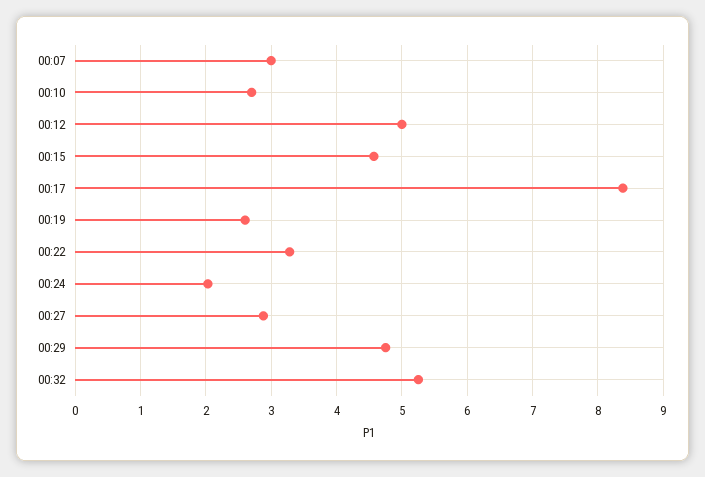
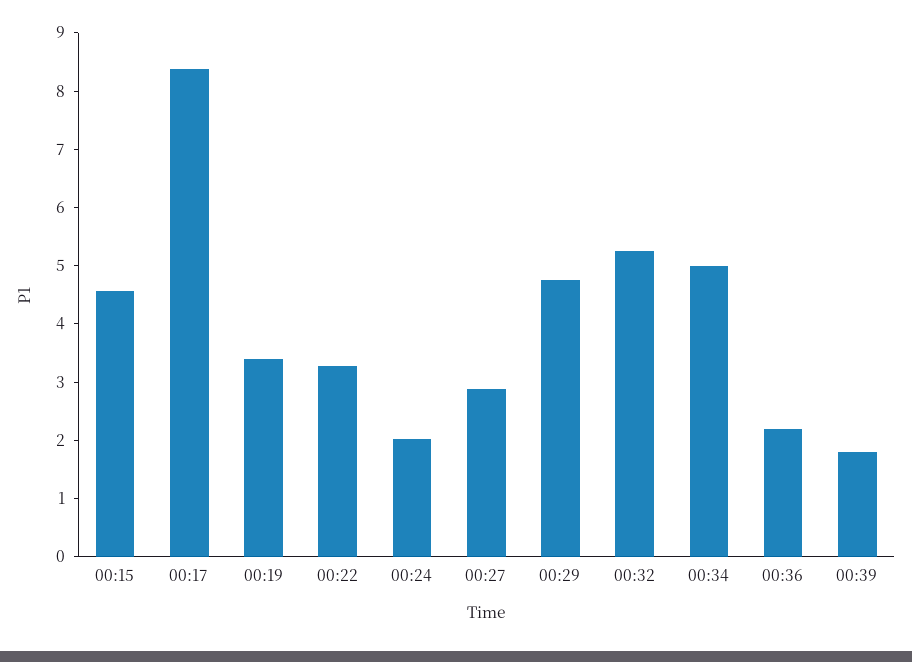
00:07: 3 -> none
00:10: 2.7 -> none
00:12: 5 -> none
00:19: 2.6 -> 3.4
00:34: none -> 5
00:36: none -> 2.2
00:39: none -> 1.8

